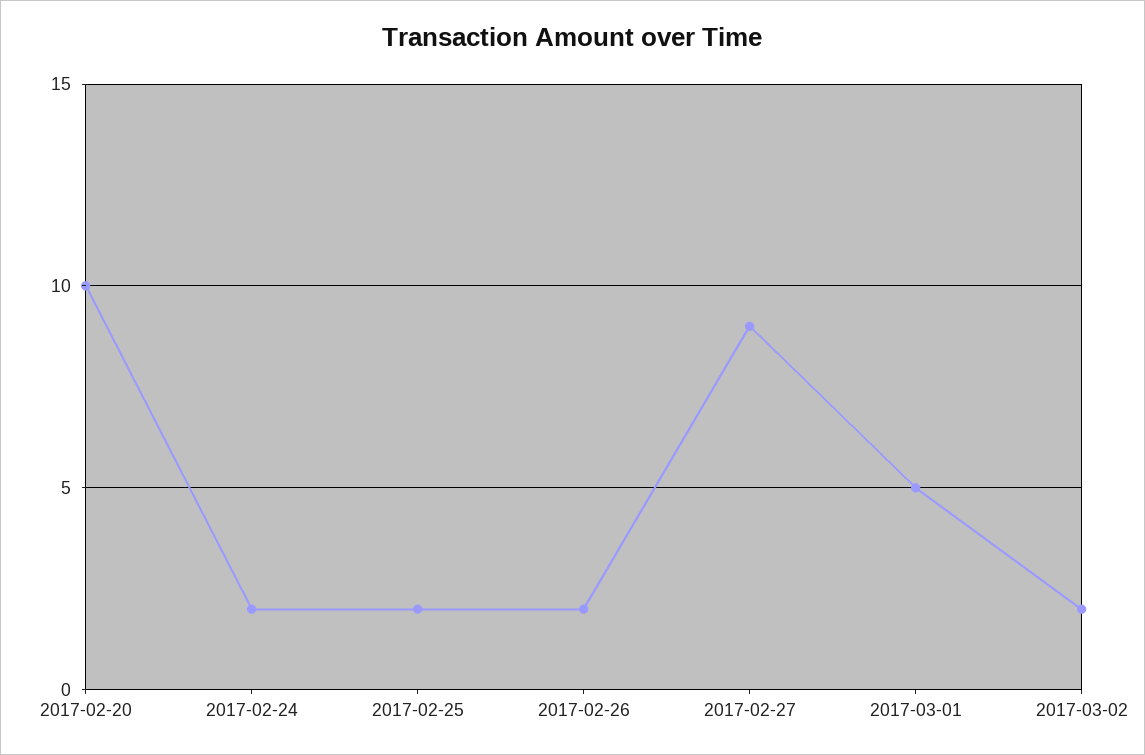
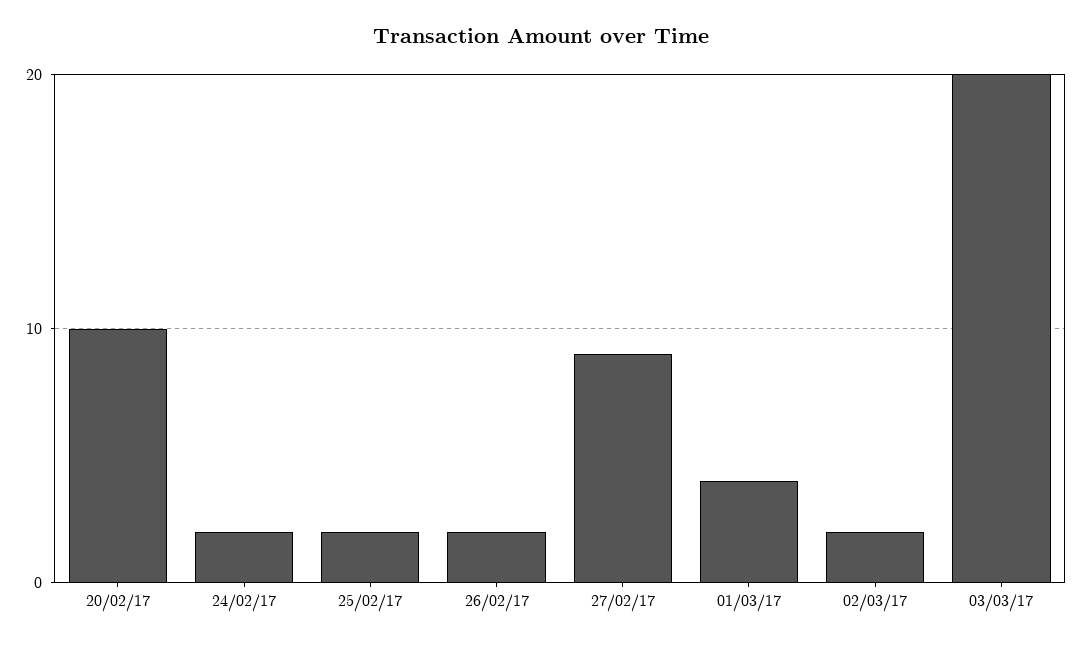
2017-03-01: 5 -> 4
03/03/17: none -> 20

